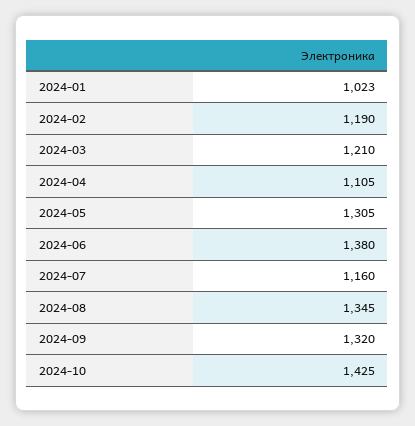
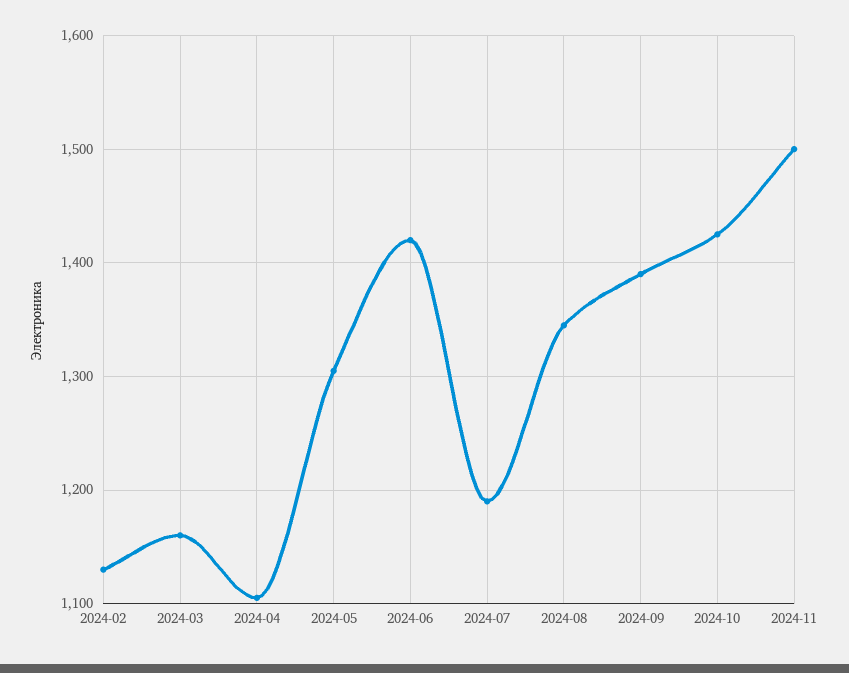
2024-01: 1023 -> none
2024-02: 1190 -> 1130
2024-03: 1210 -> 1160
2024-06: 1380 -> 1420
2024-07: 1160 -> 1190
2024-09: 1320 -> 1390
2024-11: none -> 1500

